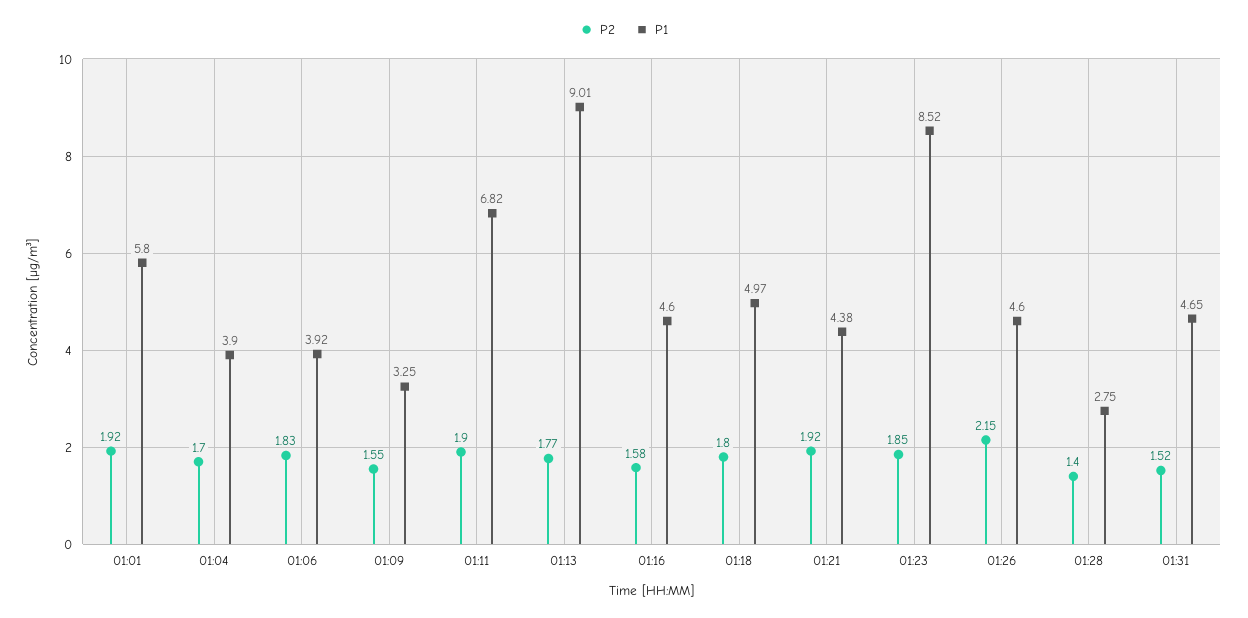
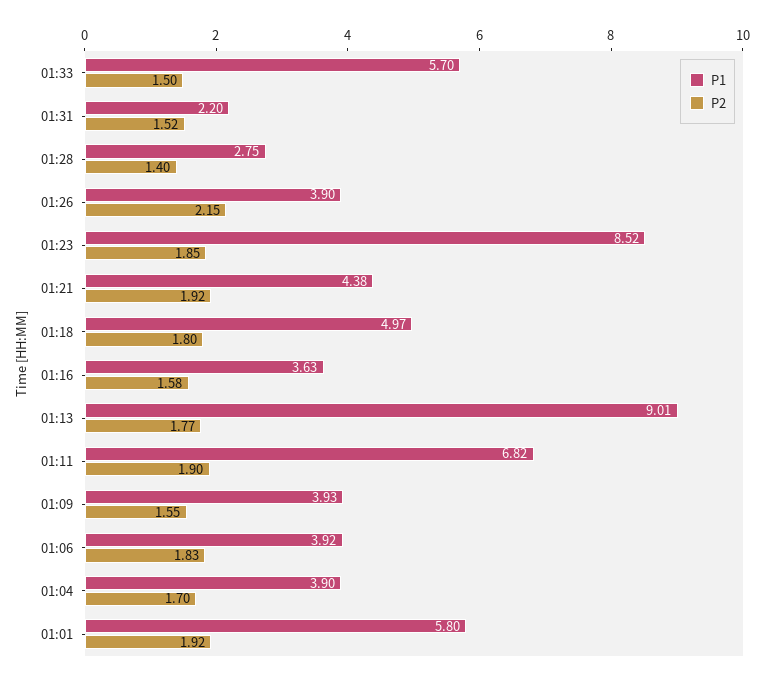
P1, 01:09: 3.25 -> 3.93
P1, 01:16: 4.6 -> 3.63
P1, 01:26: 4.6 -> 3.9
P1, 01:31: 4.65 -> 2.2
P1, 01:33: none -> 5.7
P2, 01:33: none -> 1.5

